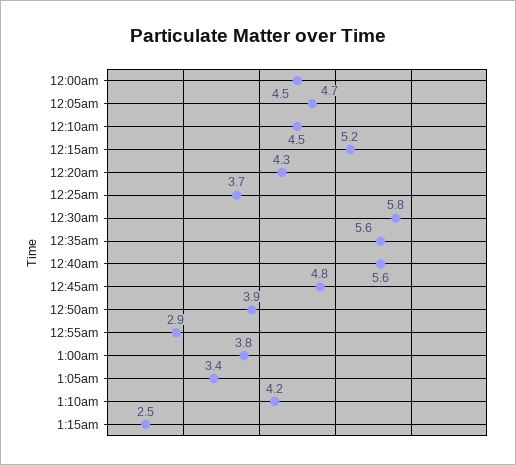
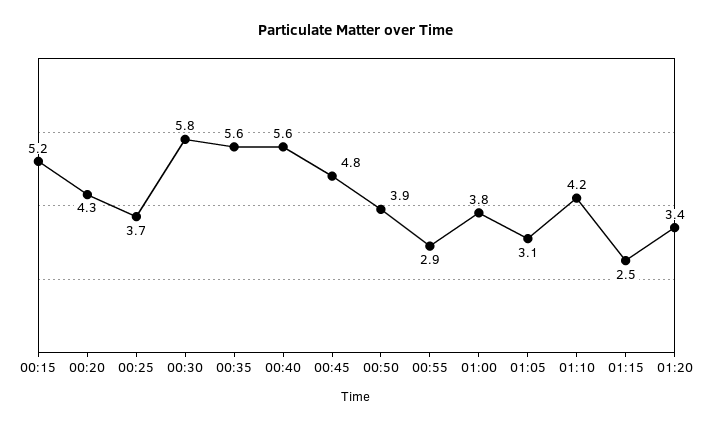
12:00am: 4.5 -> none
12:05am: 4.7 -> none
12:10am: 4.5 -> none
1:05am: 3.4 -> 3.1
01:20: none -> 3.4

